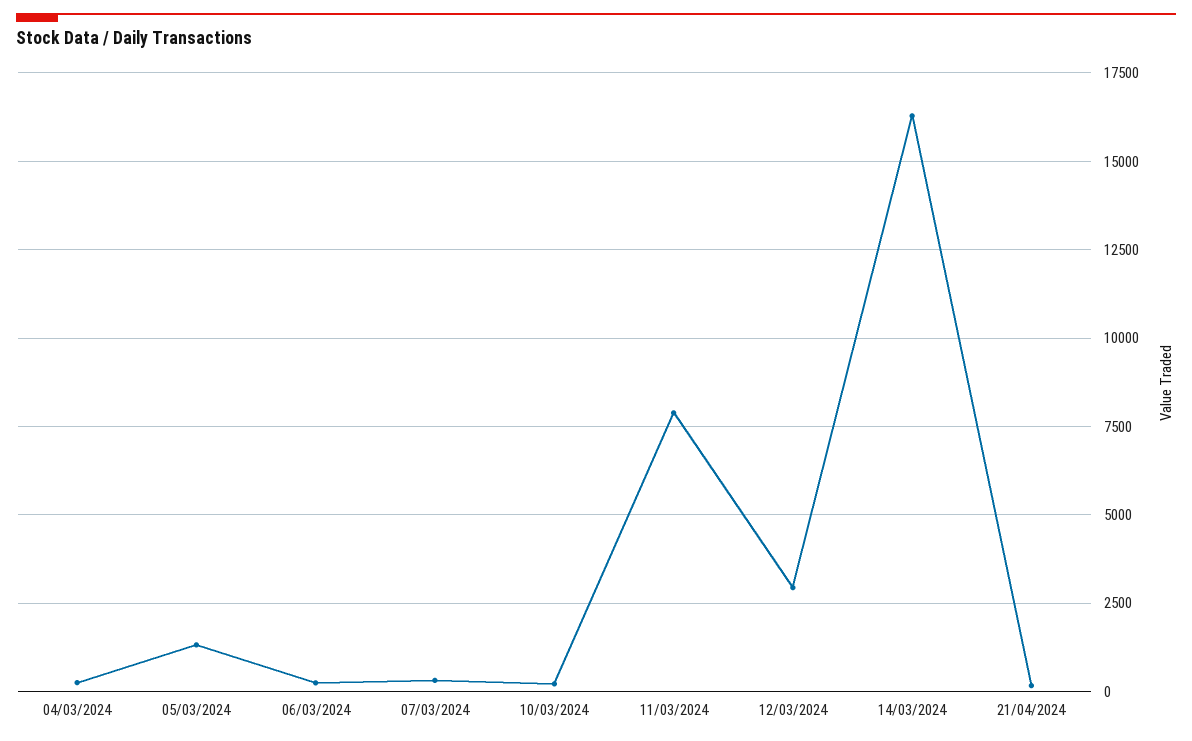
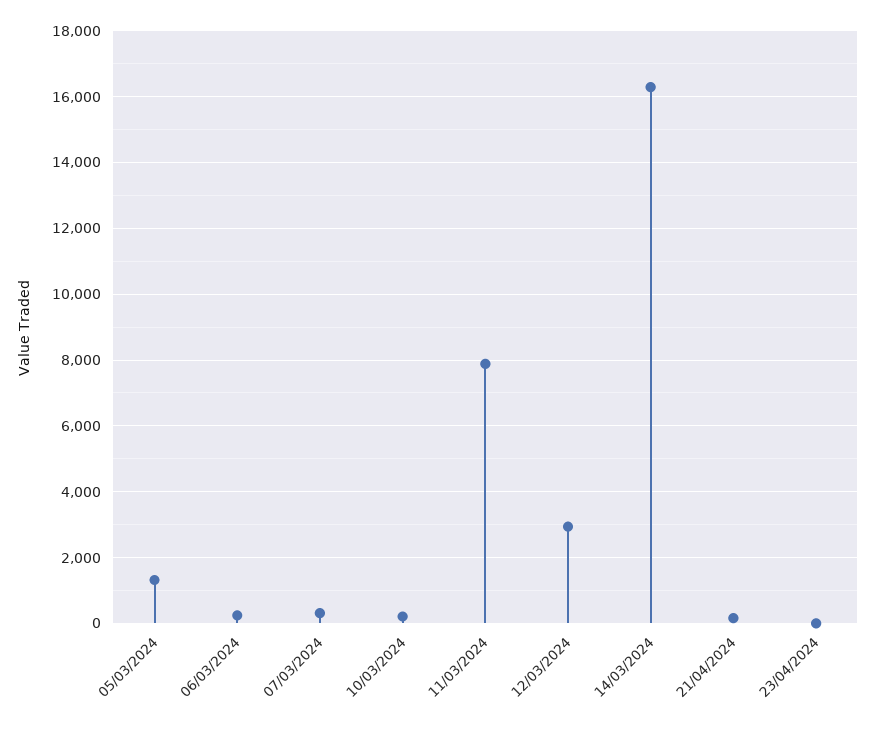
04/03/2024: 250 -> none
23/04/2024: none -> 0

